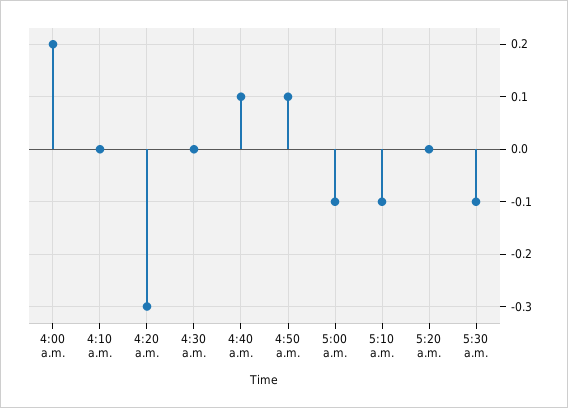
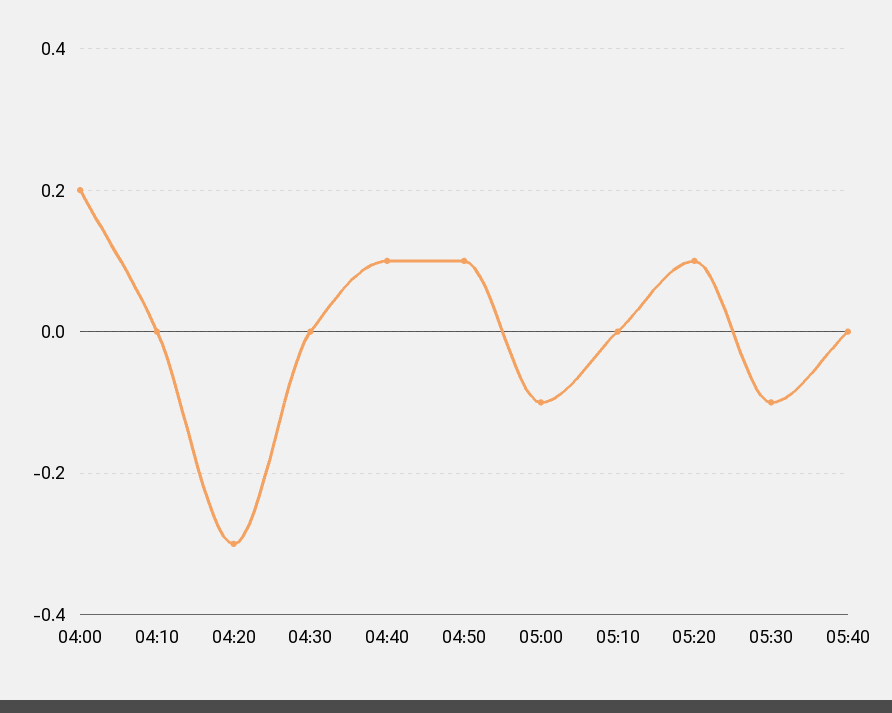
5:10 a.m.: -0.1 -> 0
5:20 a.m.: 0 -> 0.1
05:40: none -> 0

